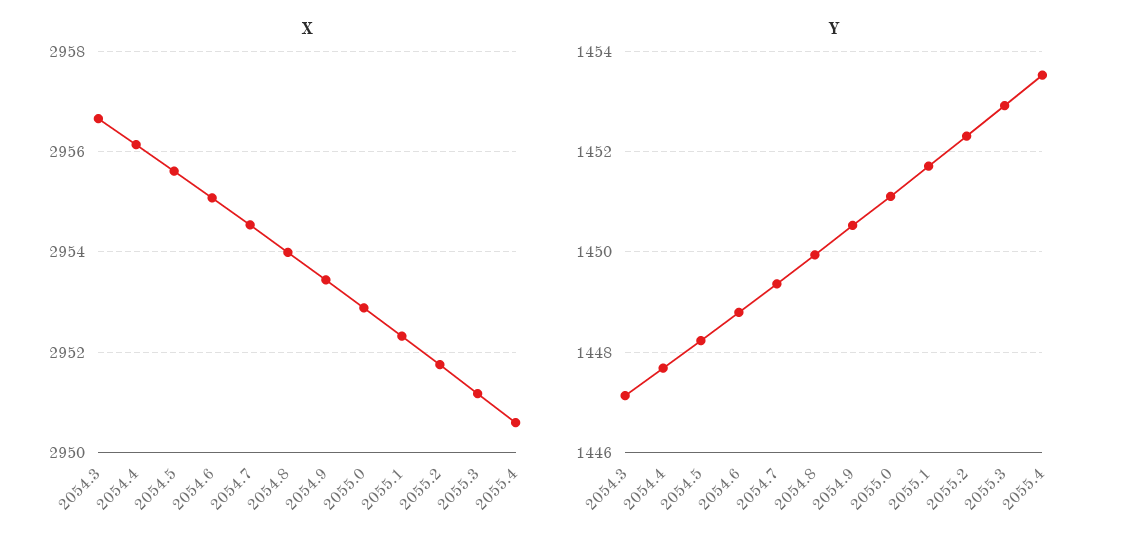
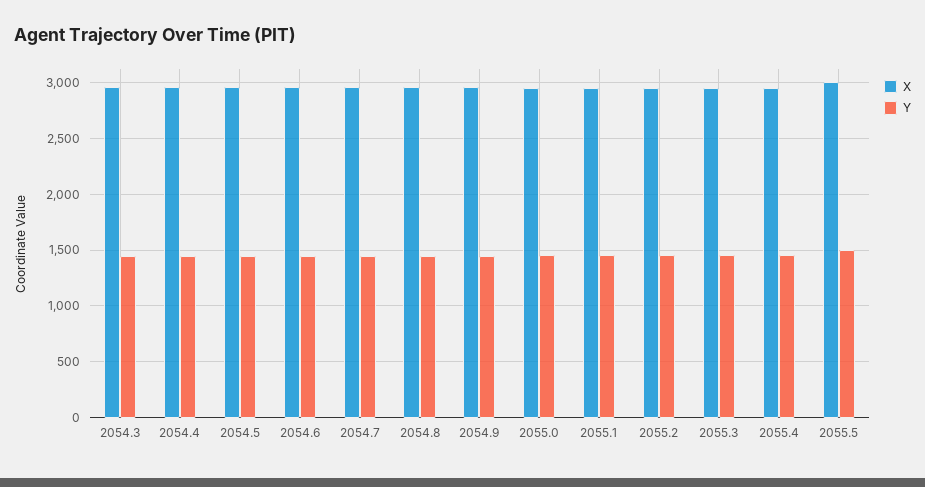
X, 2055.5: none -> 3000
Y, 2055.5: none -> 1500

